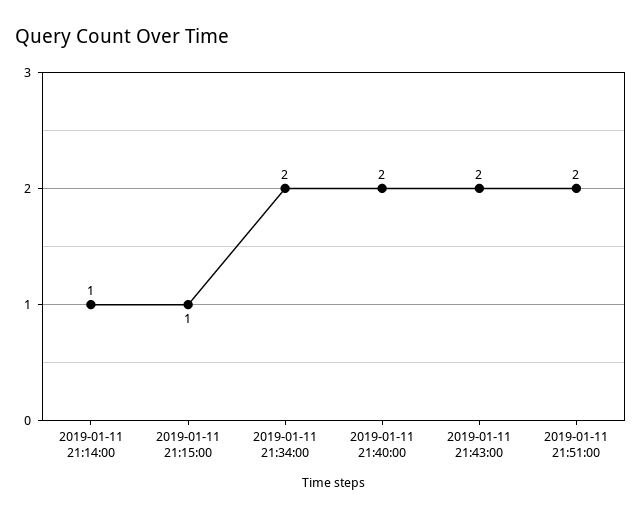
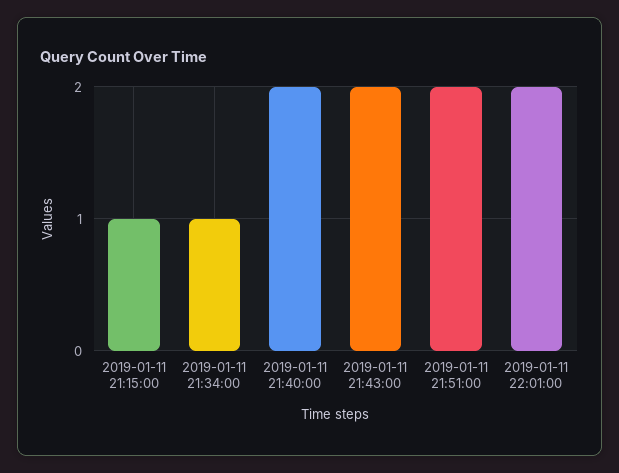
2019-01-11 21:14:00: 1 -> none
2019-01-11 21:34:00: 2 -> 1
2019-01-11 22:01:00: none -> 2

